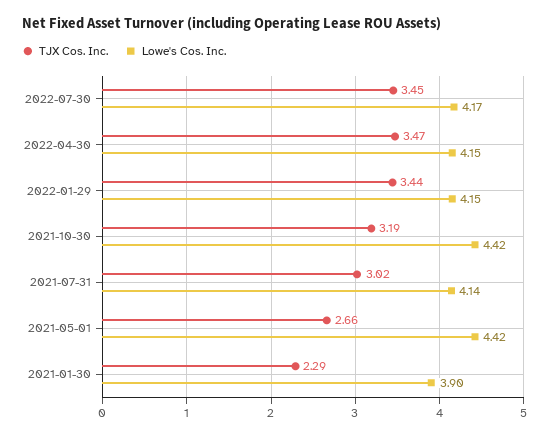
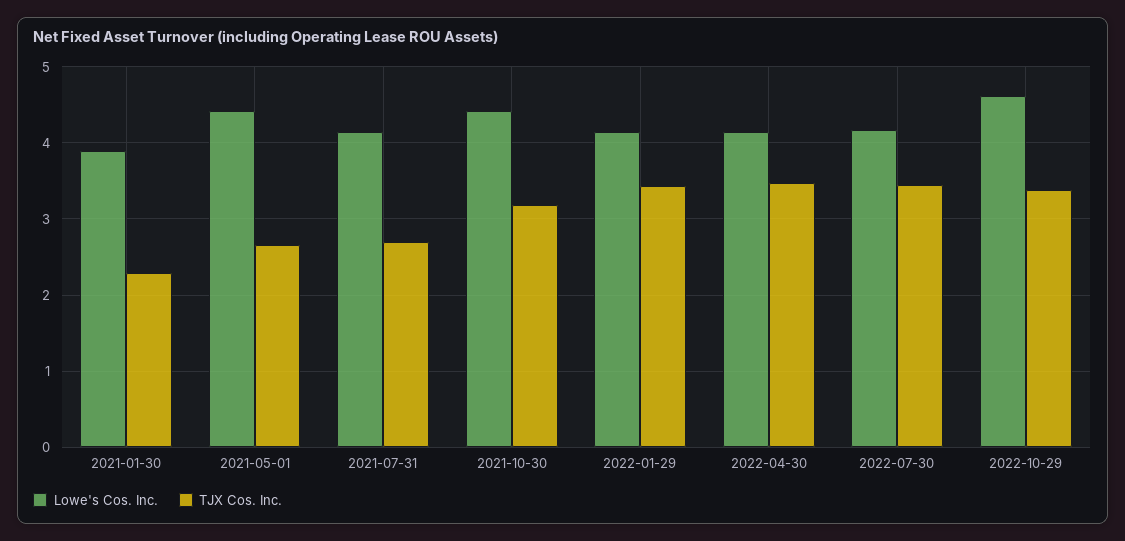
TJX Cos. Inc., 2021-07-31: 3.02 -> 2.7
Lowe's Cos. Inc., 2022-10-29: none -> 4.6
TJX Cos. Inc., 2022-10-29: none -> 3.4

